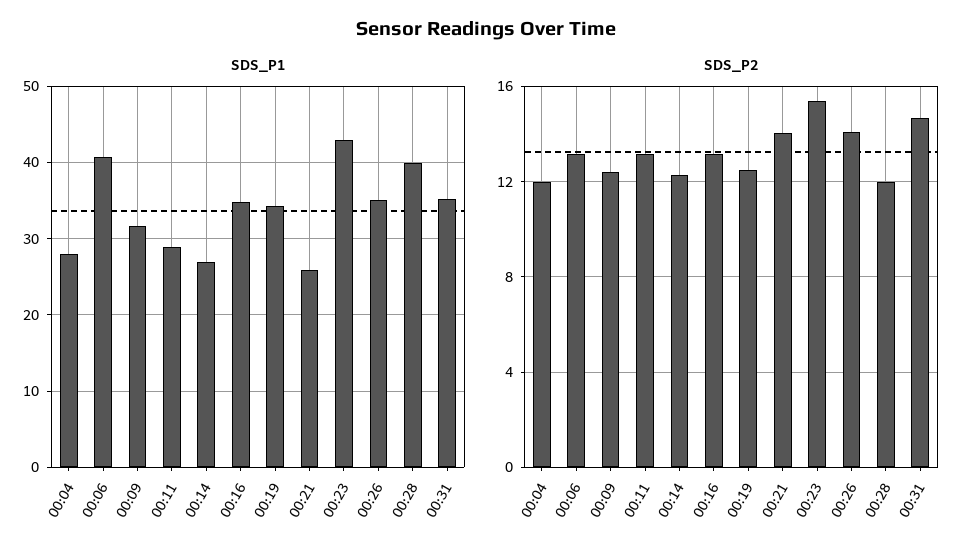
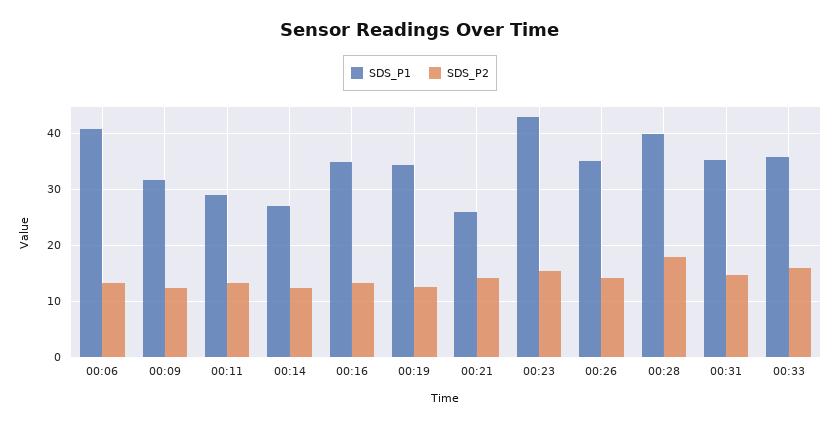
SDS_P1, 00:04: 28 -> none
SDS_P2, 00:04: 12 -> none
SDS_P2, 00:28: 12 -> 18
SDS_P1, 00:33: none -> 36
SDS_P2, 00:33: none -> 16

